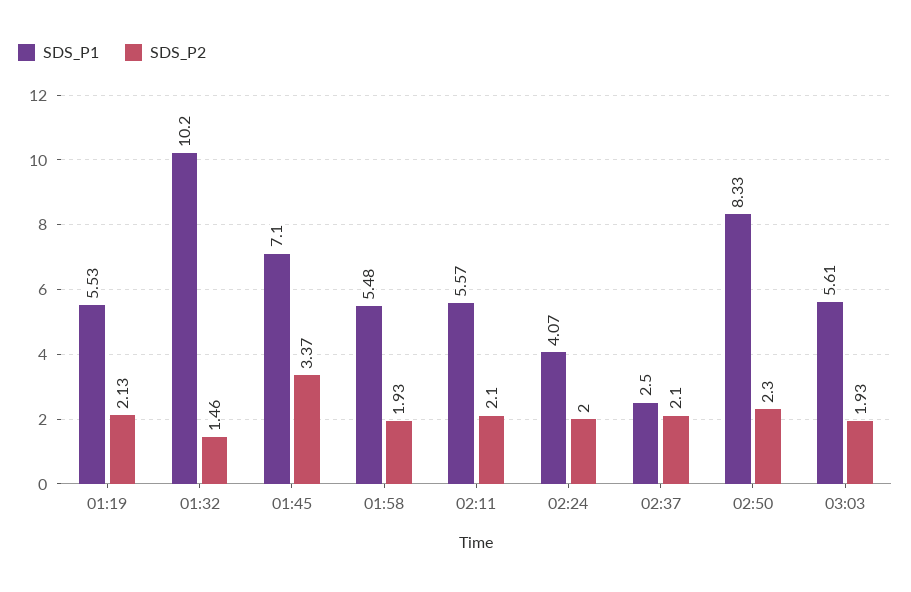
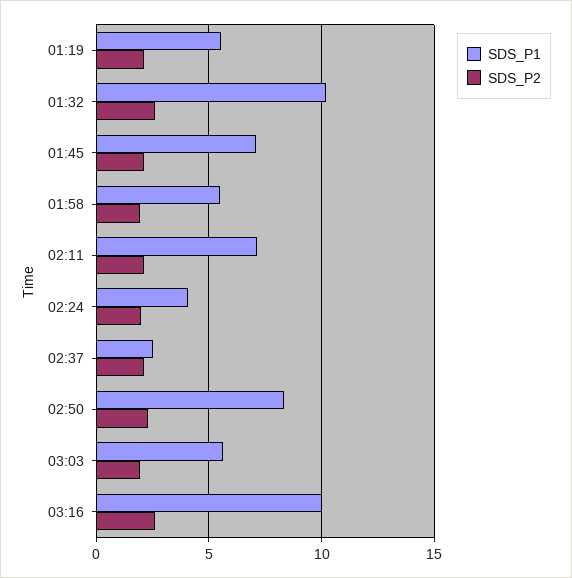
SDS_P2, 01:32: 1.46 -> 2.5
SDS_P2, 01:45: 3.37 -> 2
SDS_P1, 02:11: 5.57 -> 7
SDS_P1, 03:16: none -> 10
SDS_P2, 03:16: none -> 2.5

